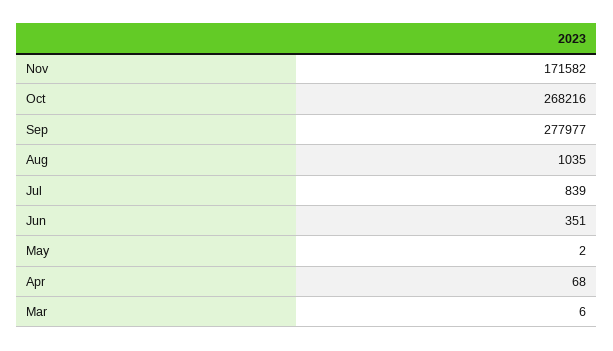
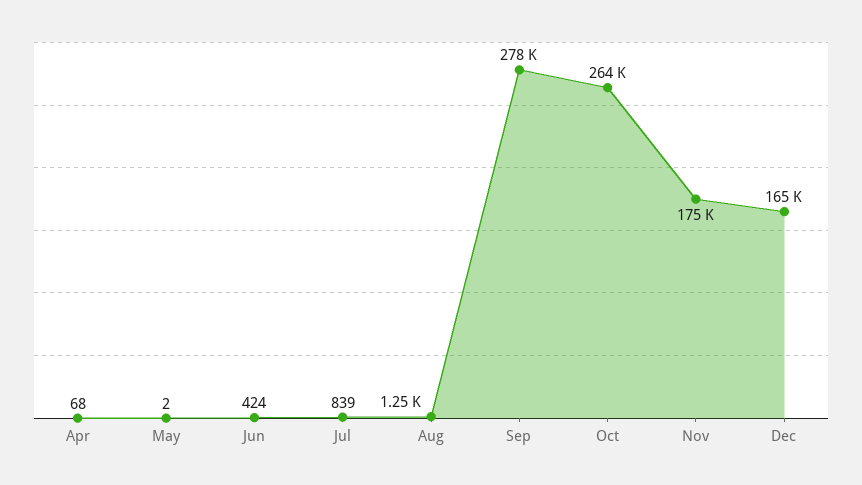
Nov: 171582 -> 175000
Oct: 268216 -> 264000
Aug: 1035 -> 1250
Jun: 351 -> 424
Mar: 6 -> none
Dec: none -> 165000

